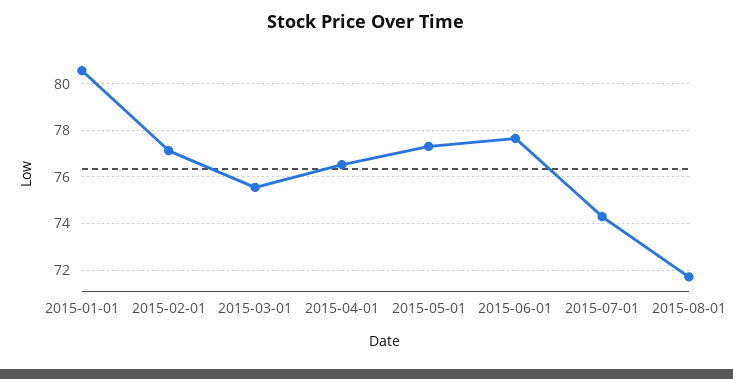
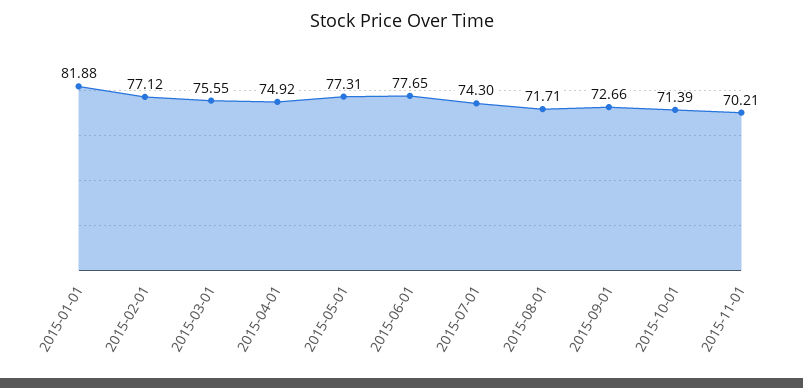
2015-01-01: 80.5 -> 81.88
2015-04-01: 76.5 -> 74.92
2015-09-01: none -> 72.66
2015-10-01: none -> 71.39
2015-11-01: none -> 70.21

